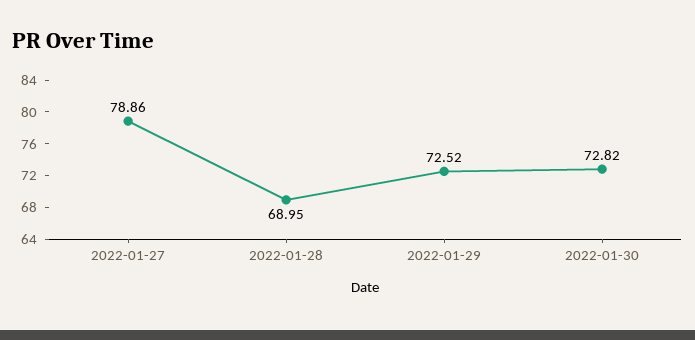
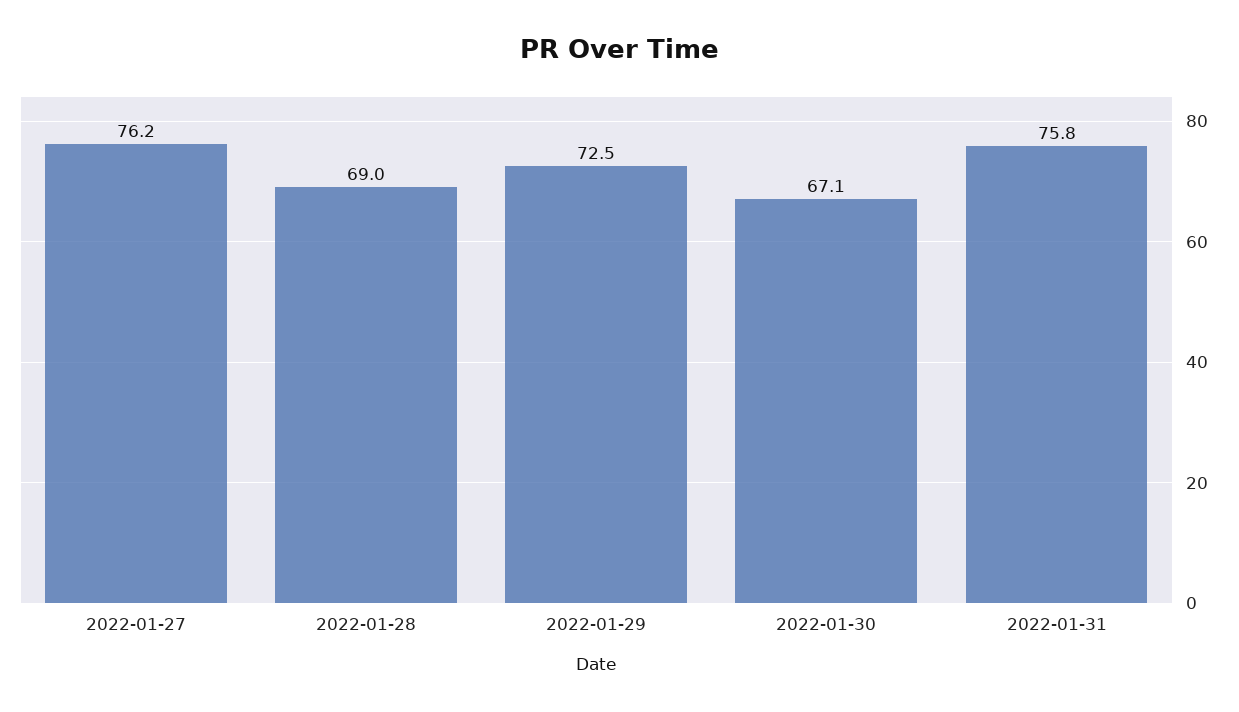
2022-01-27: 78.86 -> 76.2
2022-01-30: 72.82 -> 67.1
2022-01-31: none -> 75.8

